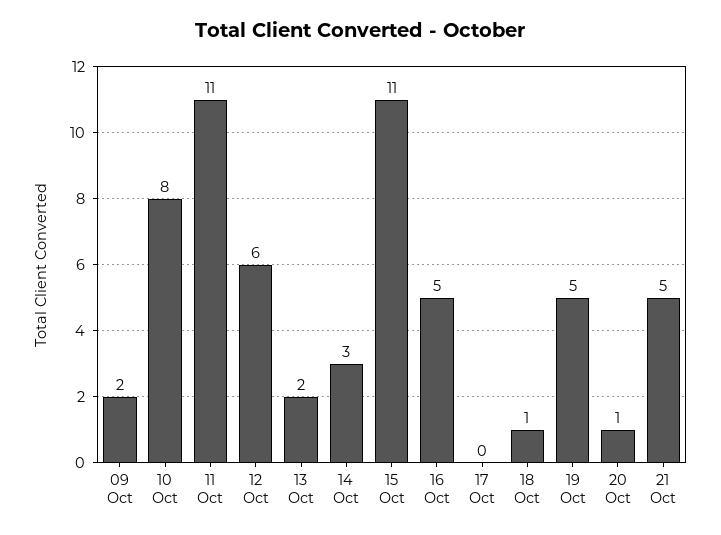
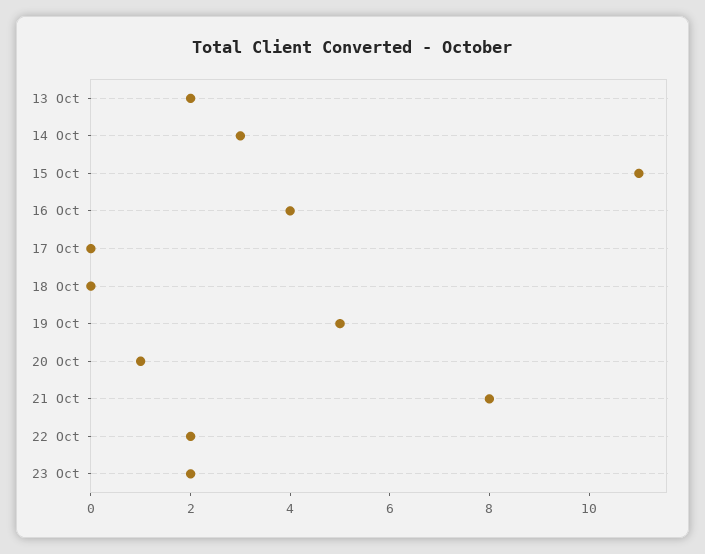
09 Oct: 2 -> none
10 Oct: 8 -> none
11 Oct: 11 -> none
12 Oct: 6 -> none
16 Oct: 5 -> 4
18 Oct: 1 -> 0
21 Oct: 5 -> 8
22 Oct: none -> 2
23 Oct: none -> 2

